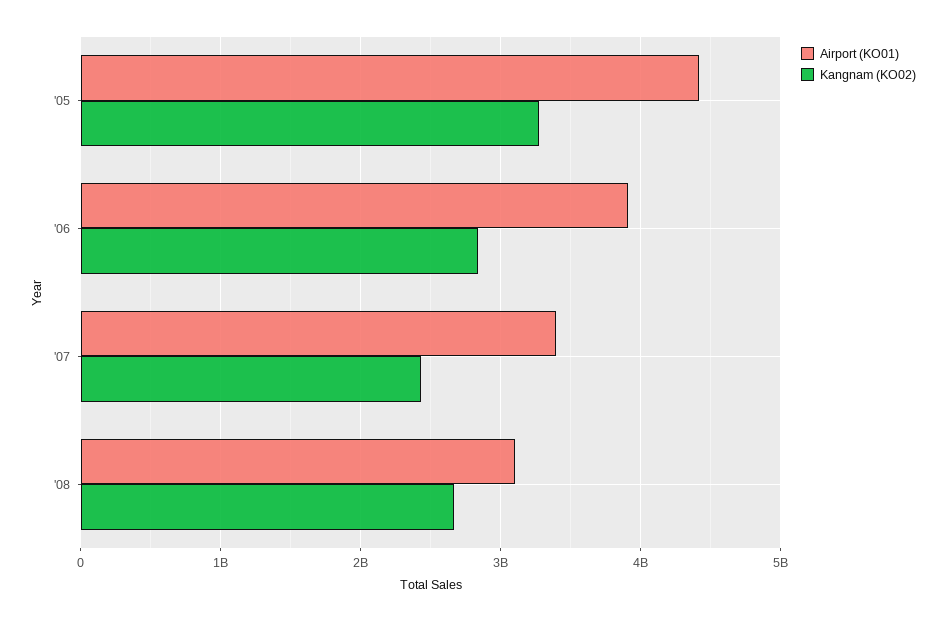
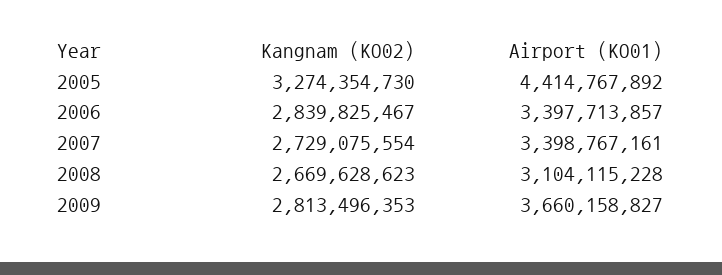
Airport (KO01), '06: 3900000000 -> 3397713857
Kangnam (KO02), '07: 2400000000 -> 2729075554
Kangnam (KO02), 2009: none -> 2813496353
Airport (KO01), 2009: none -> 3660158827

